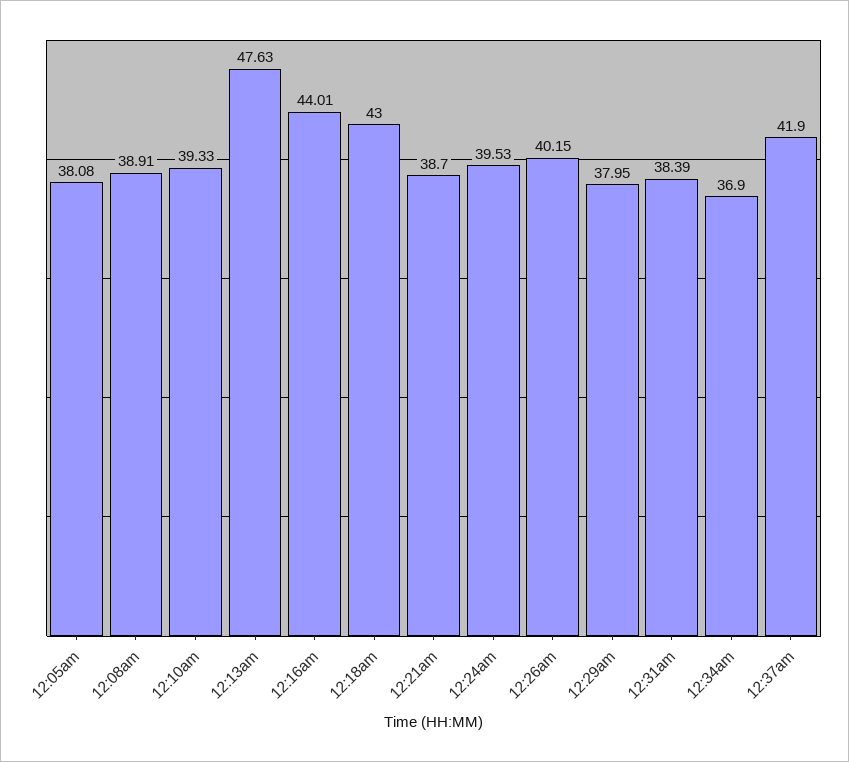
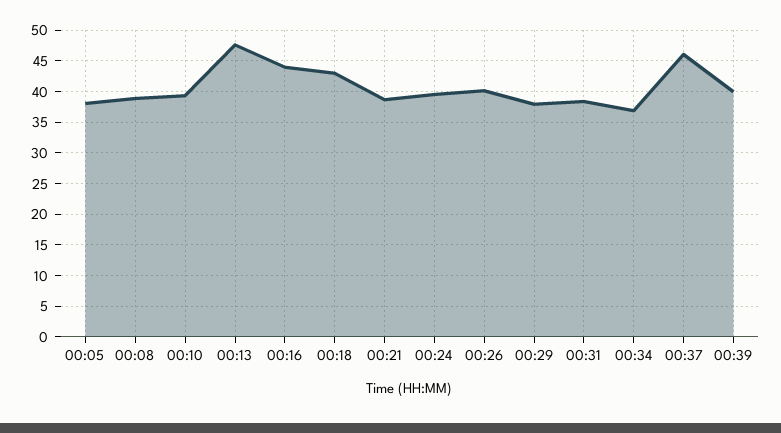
12:37am: 41.9 -> 46
00:39: none -> 40

